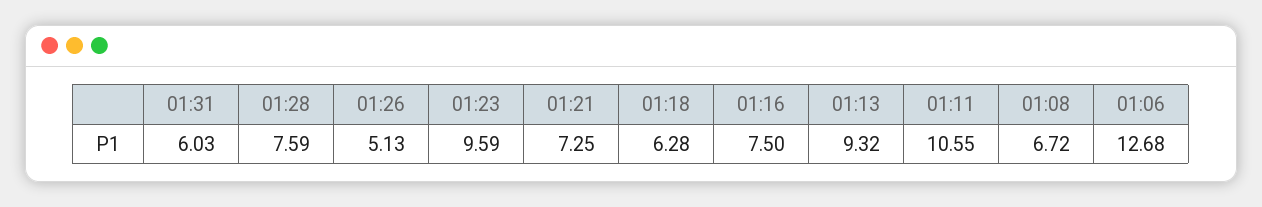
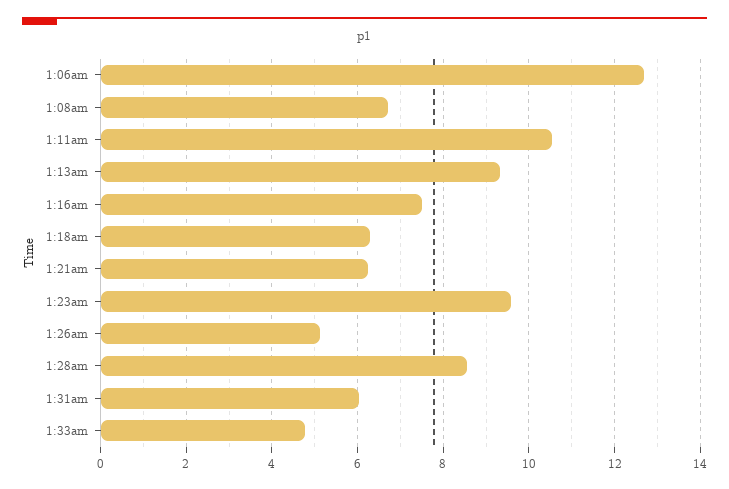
01:28: 7.59 -> 8.6
01:21: 7.25 -> 6.2
1:33am: none -> 4.8

